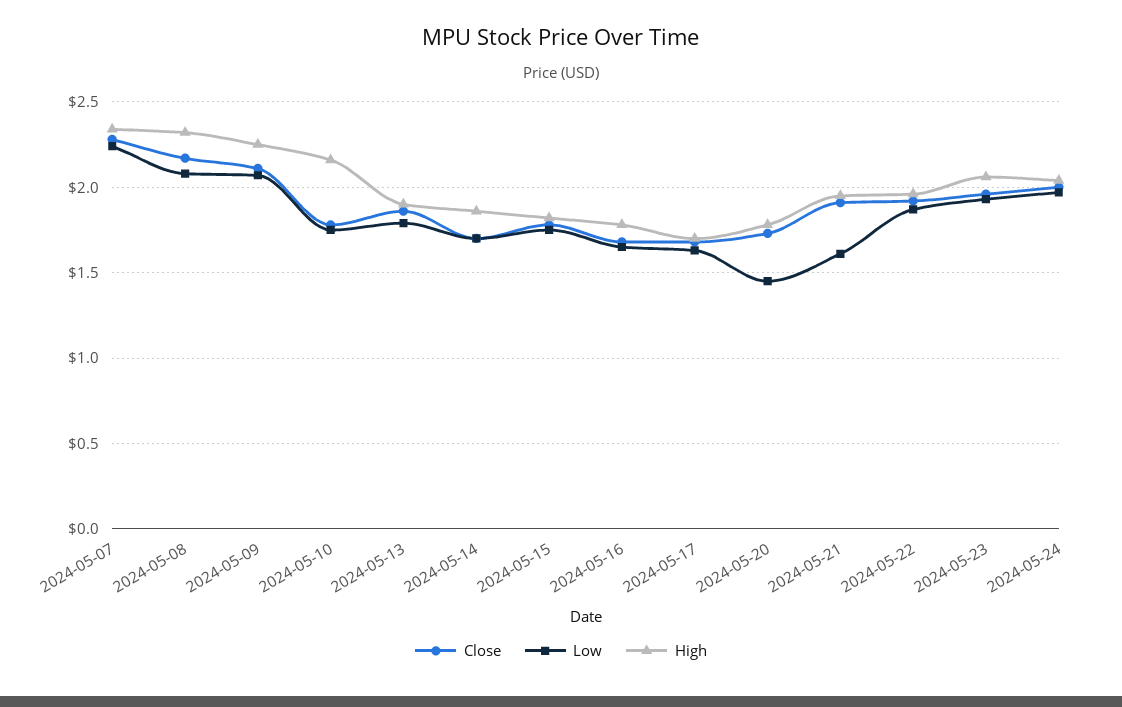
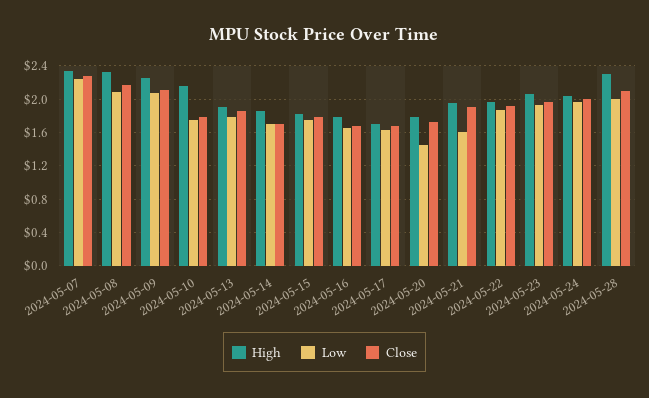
High, 2024-05-28: none -> 2.3
Low, 2024-05-28: none -> 2
Close, 2024-05-28: none -> 2.1

